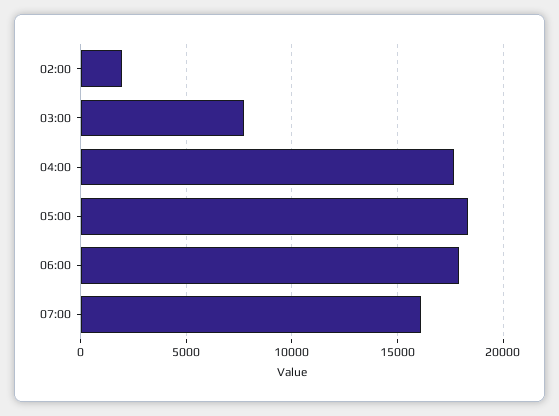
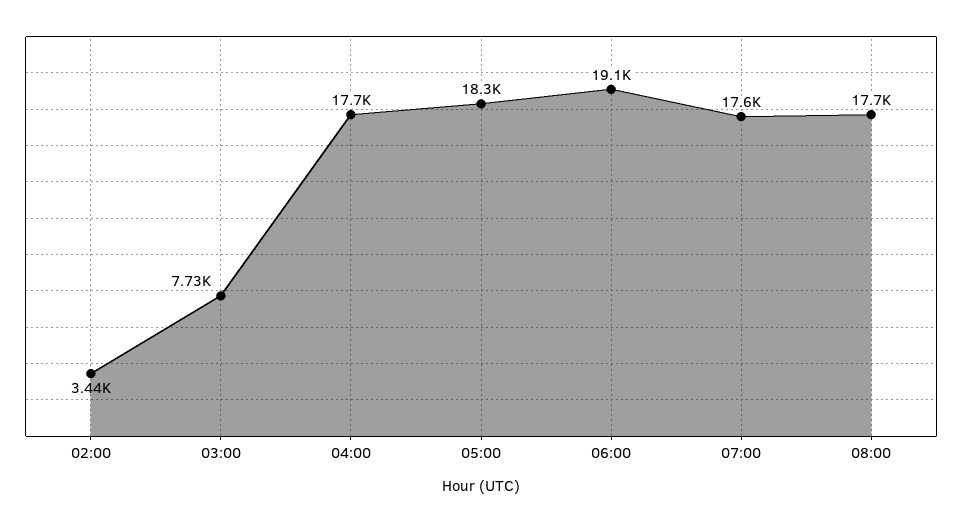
02:00: 2000 -> 3440
06:00: 18000 -> 19100
07:00: 16000 -> 17600
08:00: none -> 17700

